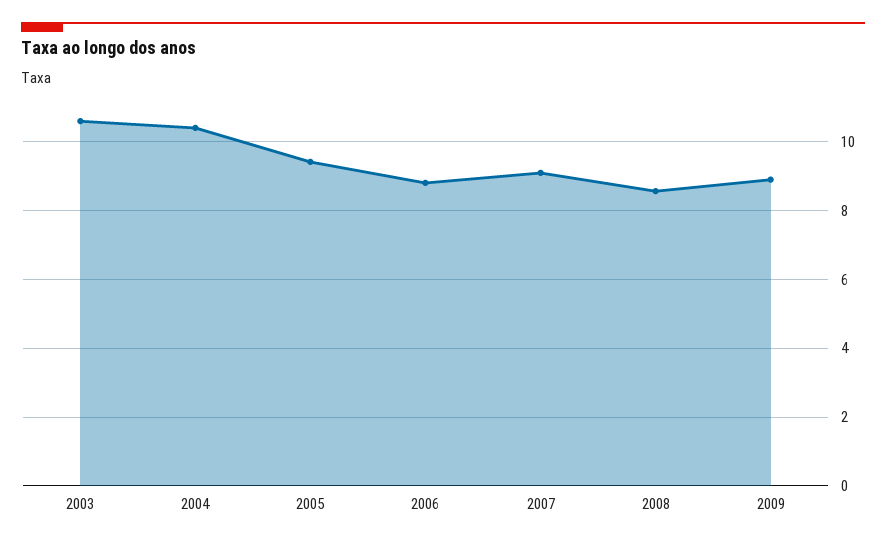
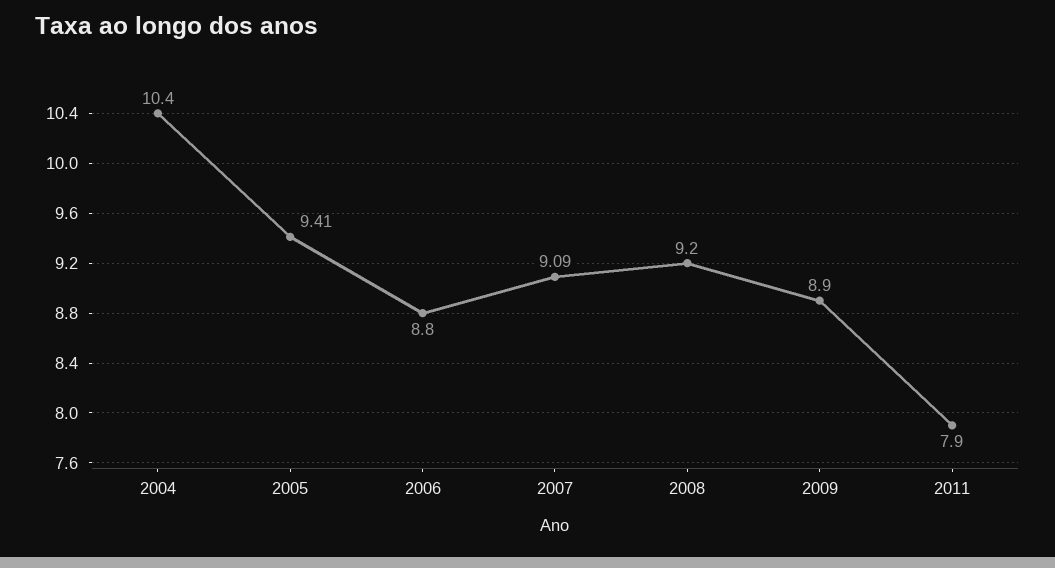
2003: 10.6 -> none
2008: 8.6 -> 9.2
2011: none -> 7.9

